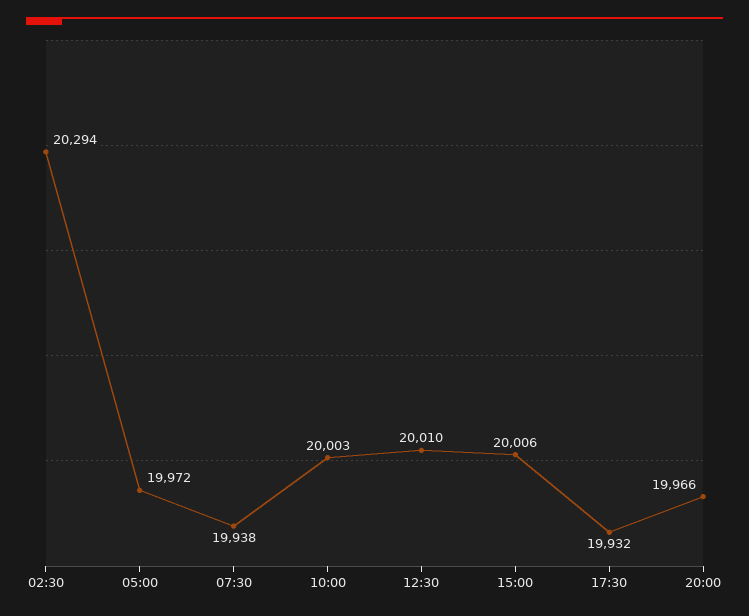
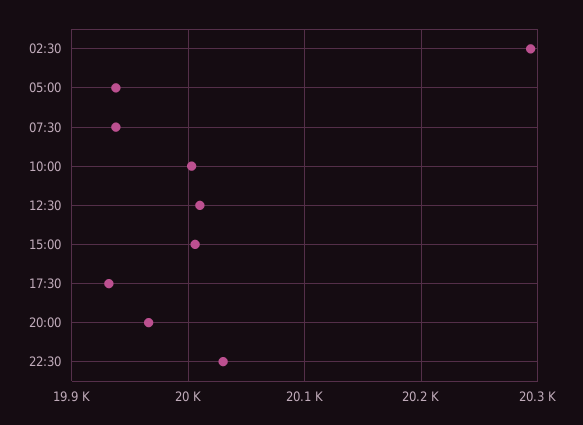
05:00: 19972 -> 19940
22:30: none -> 20030

